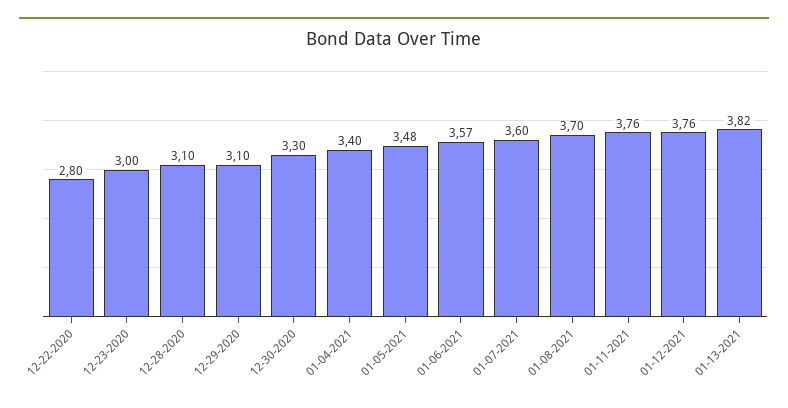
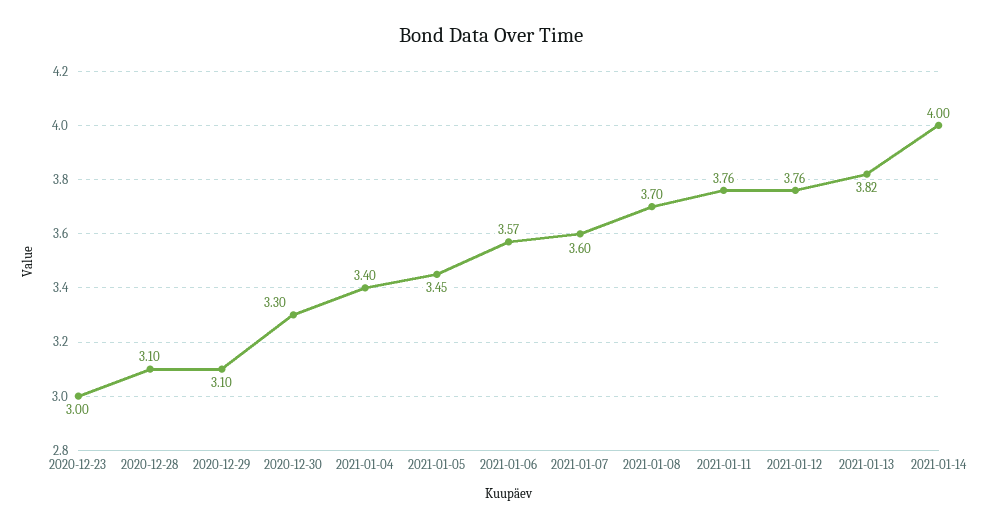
12-22-2020: 2.8 -> none
01-05-2021: 3.48 -> 3.45
2021-01-14: none -> 4

